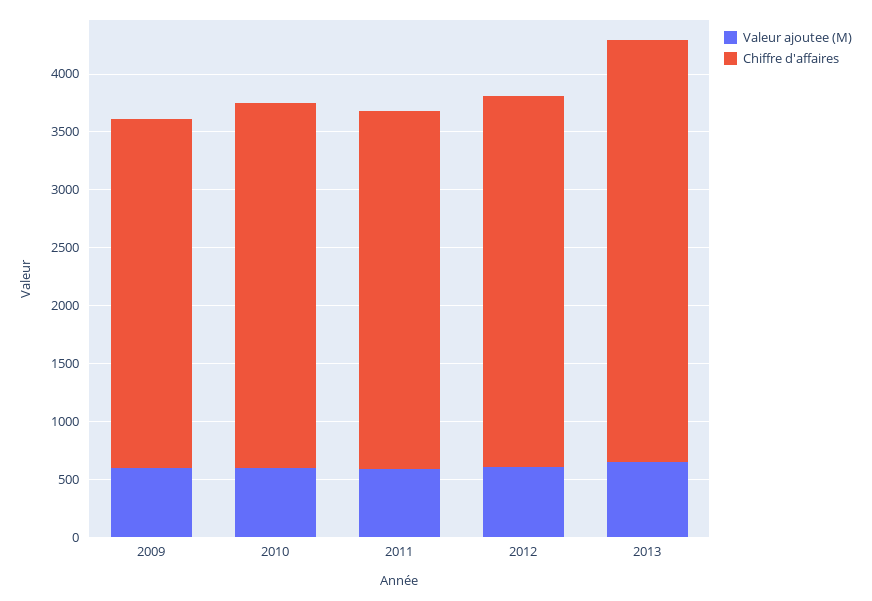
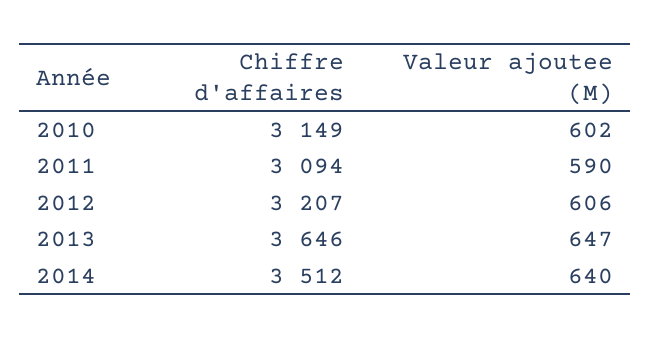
Valeur ajoutee (M), 2009: 600 -> none
Chiffre d'affaires, 2009: 3000 -> none
Chiffre d'affaires, 2014: none -> 3512
Valeur ajoutee (M), 2014: none -> 640

